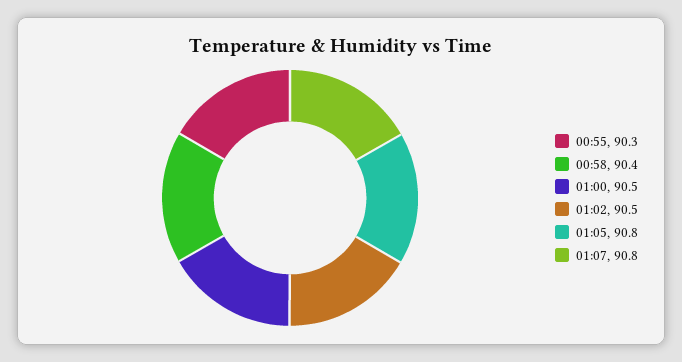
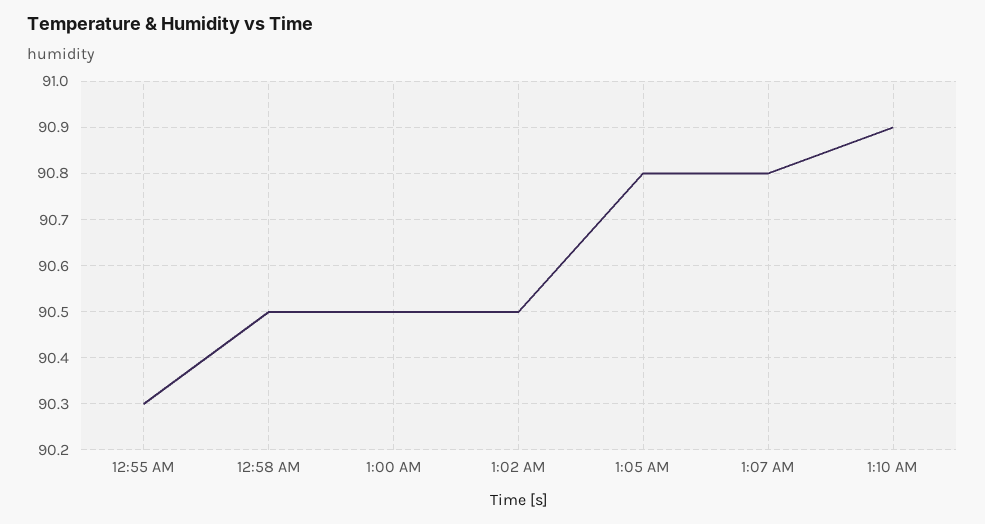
00:58: 90.4 -> 90.5
1:10 AM: none -> 90.9

